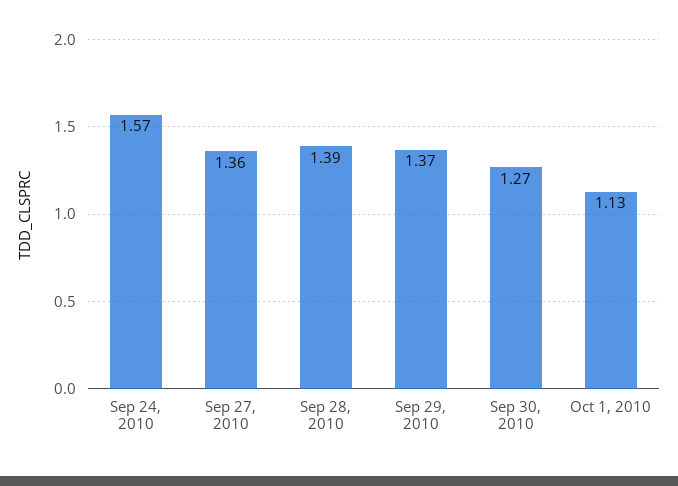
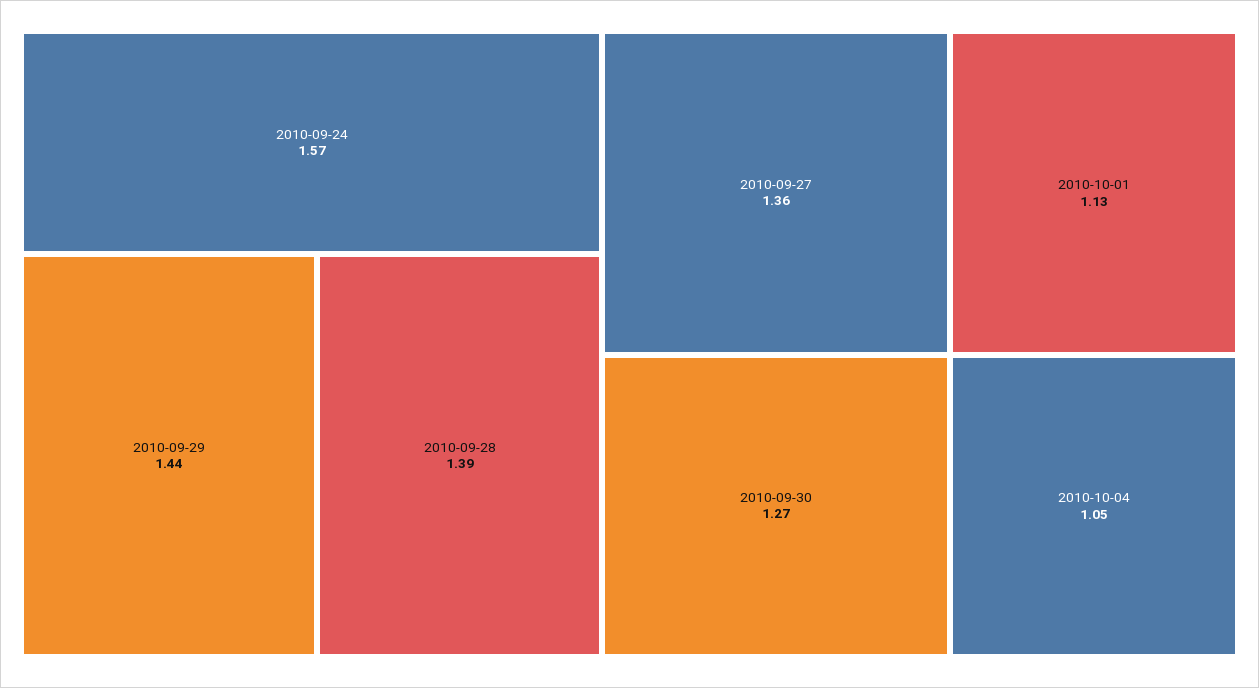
Sep 29, 2010: 1.37 -> 1.44
2010-10-04: none -> 1.05

